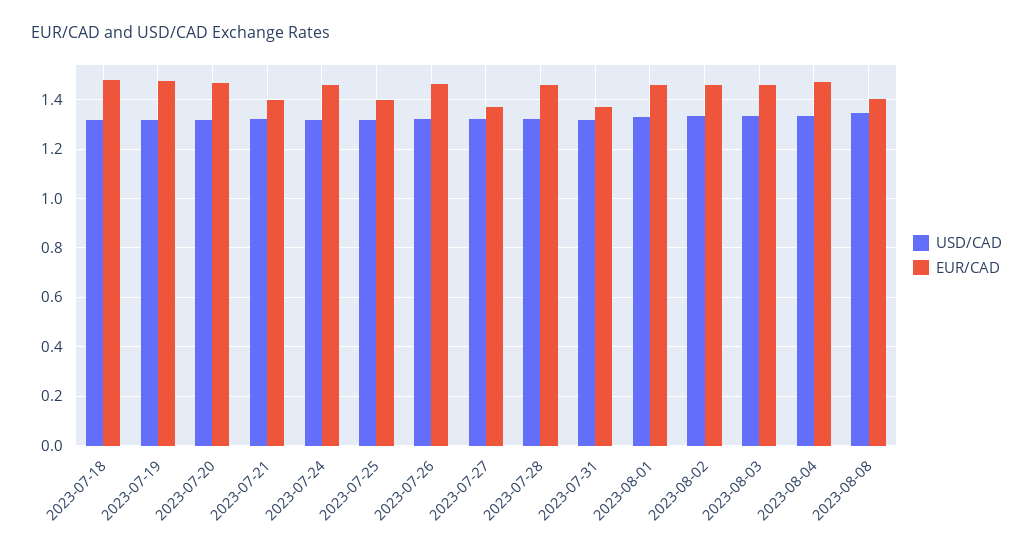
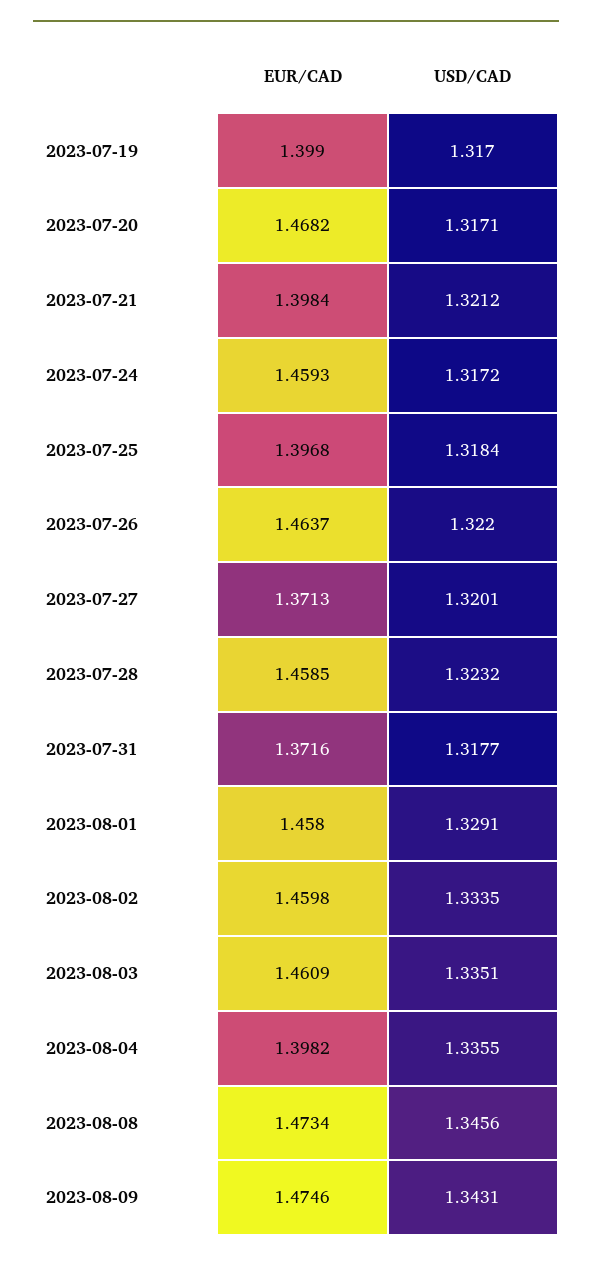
USD/CAD, 2023-07-18: 1.325 -> none
EUR/CAD, 2023-07-18: 1.475 -> none
EUR/CAD, 2023-07-19: 1.475 -> 1.399
EUR/CAD, 2023-08-04: 1.475 -> 1.3982
EUR/CAD, 2023-08-08: 1.4 -> 1.4734
EUR/CAD, 2023-08-09: none -> 1.4746
USD/CAD, 2023-08-09: none -> 1.3431

